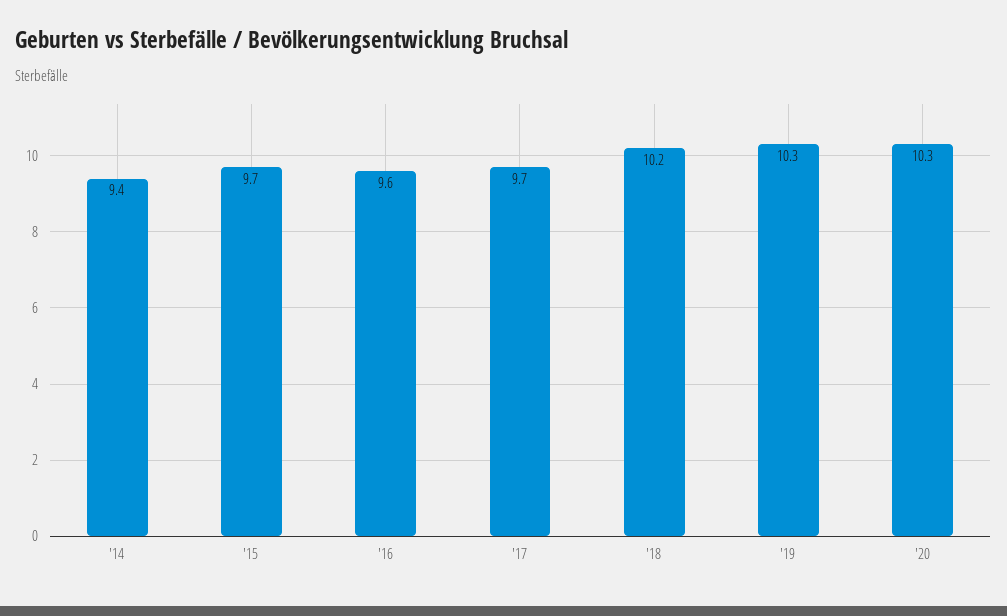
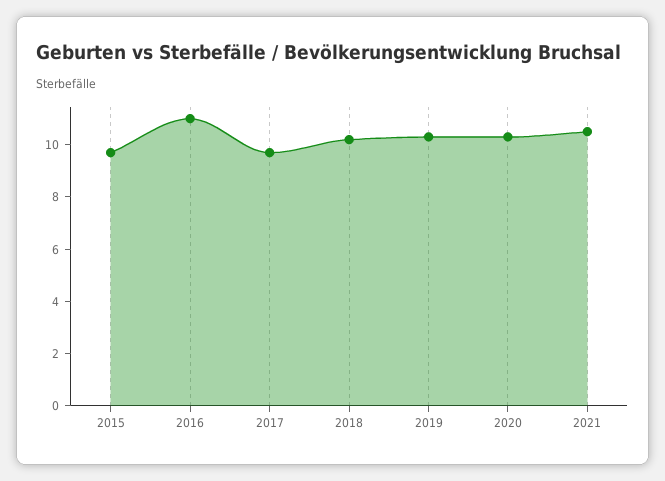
'14: 9.4 -> none
'16: 9.6 -> 11
2021: none -> 10.5

